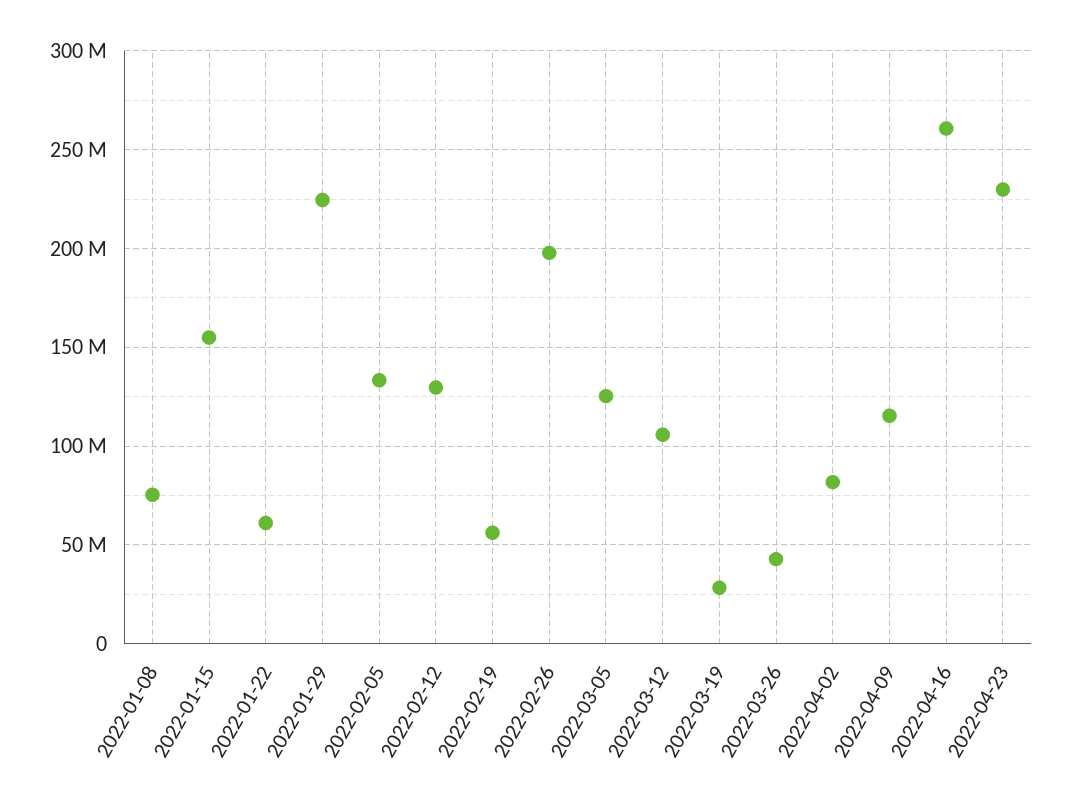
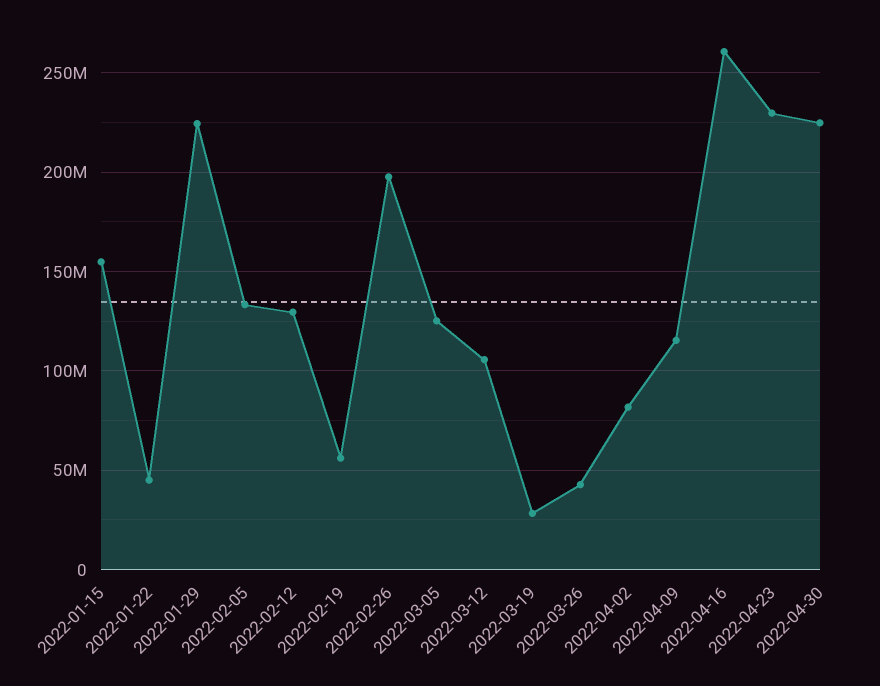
2022-01-08: 75000000 -> none
2022-01-22: 60000000 -> 45000000
2022-04-30: none -> 225000000

